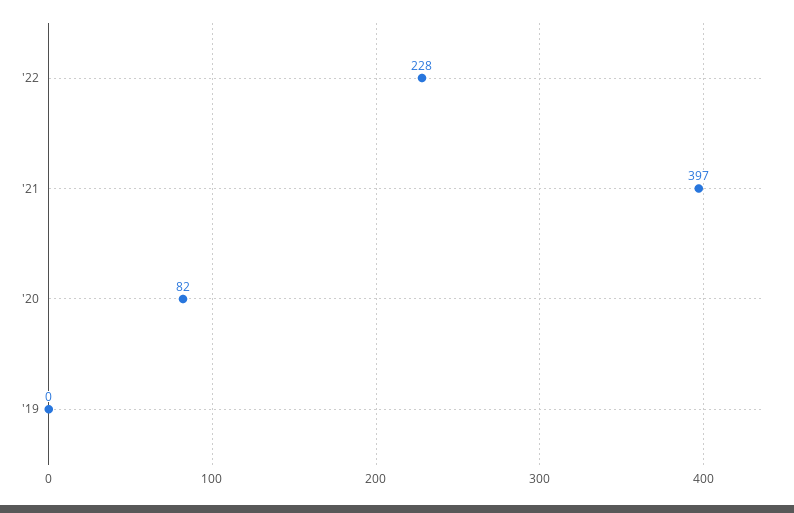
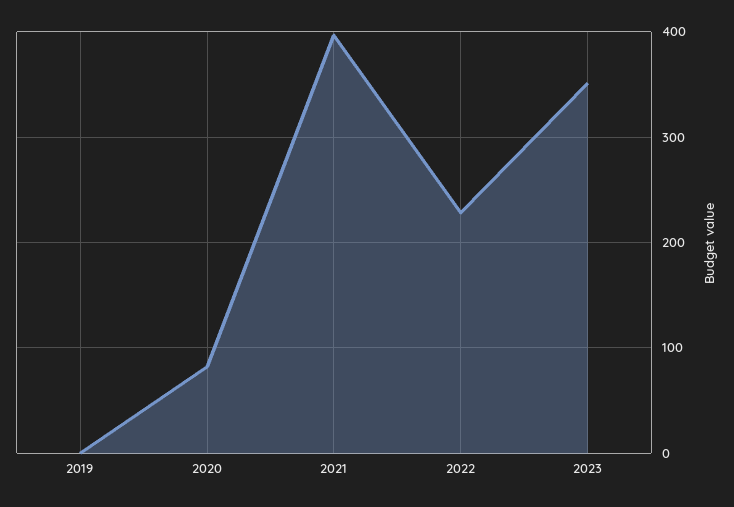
2023: none -> 350

